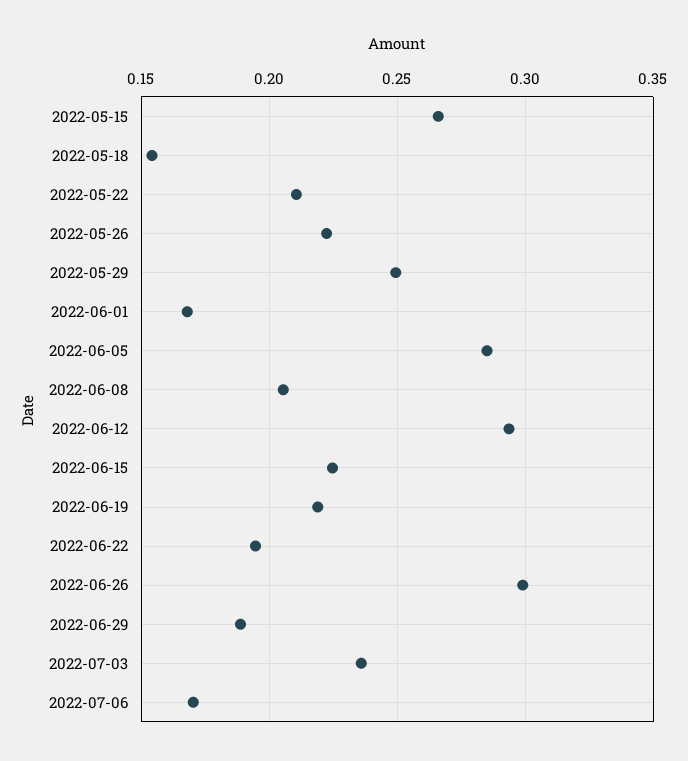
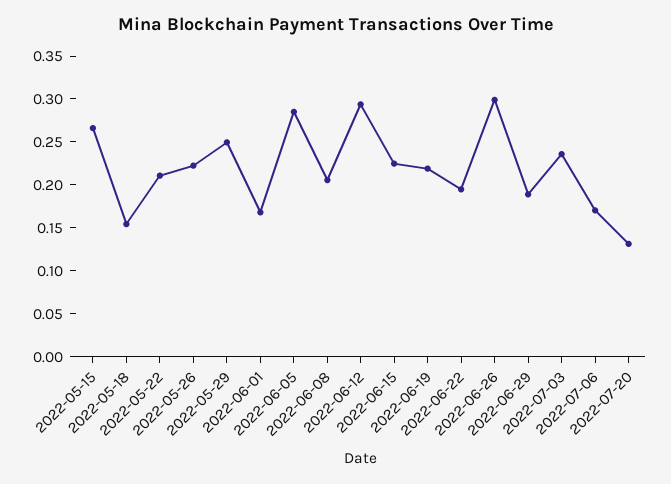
2022-07-20: none -> 0.13

